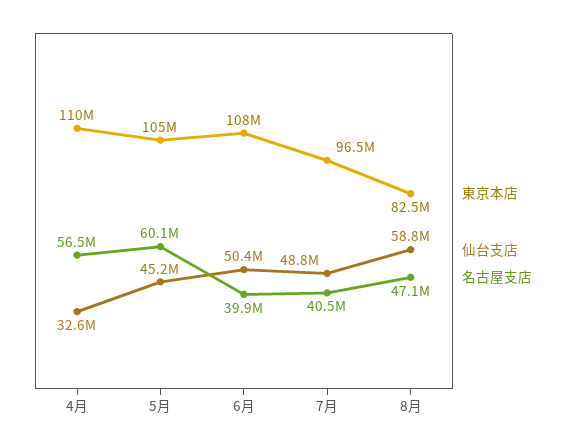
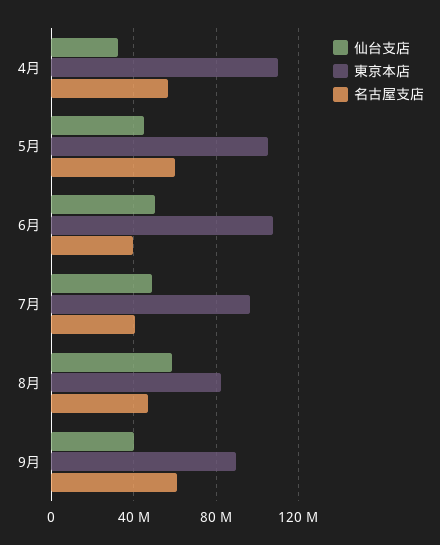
仙台支店, 9月: none -> 40000000
東京本店, 9月: none -> 90000000
名古屋支店, 9月: none -> 60000000

